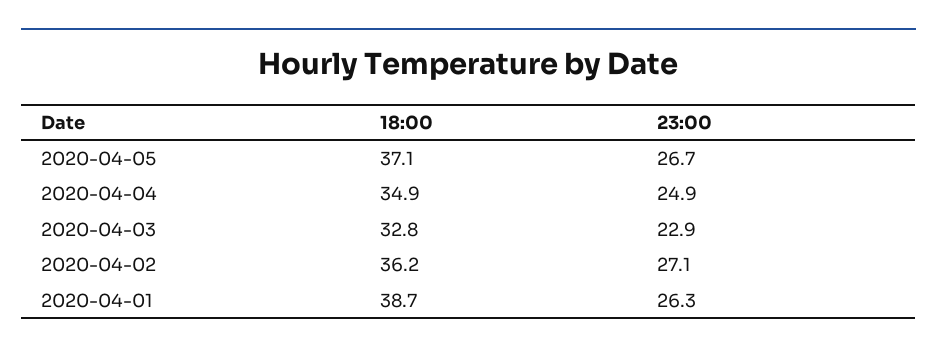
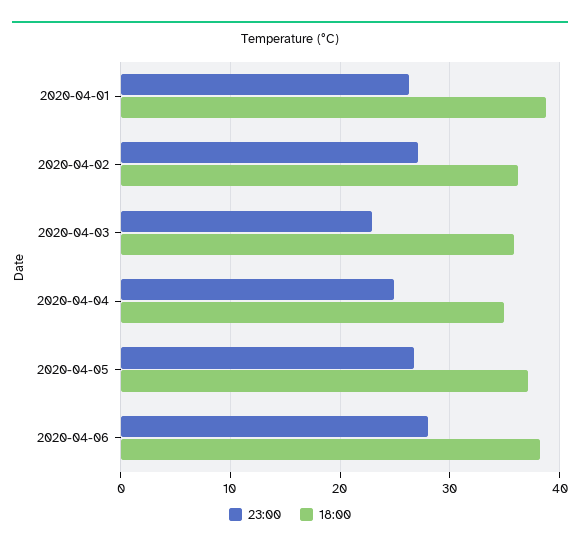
18:00, 2020-04-03: 32.8 -> 36
23:00, 2020-04-06: none -> 28
18:00, 2020-04-06: none -> 38

